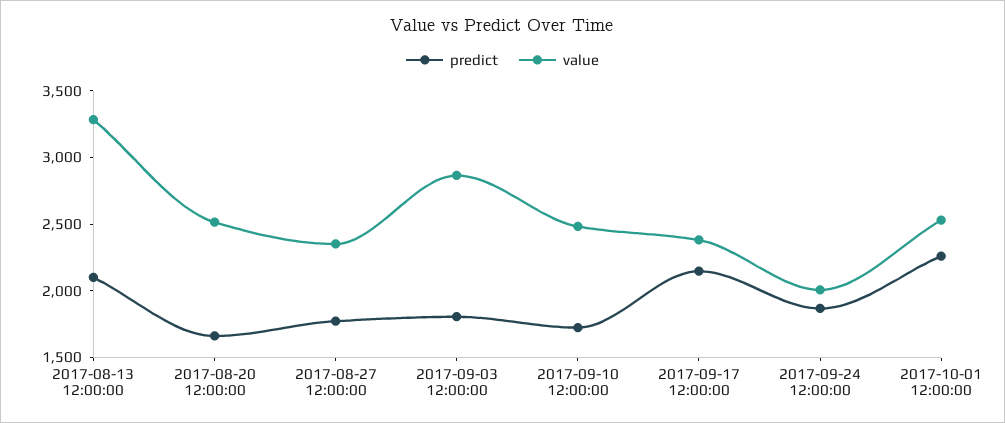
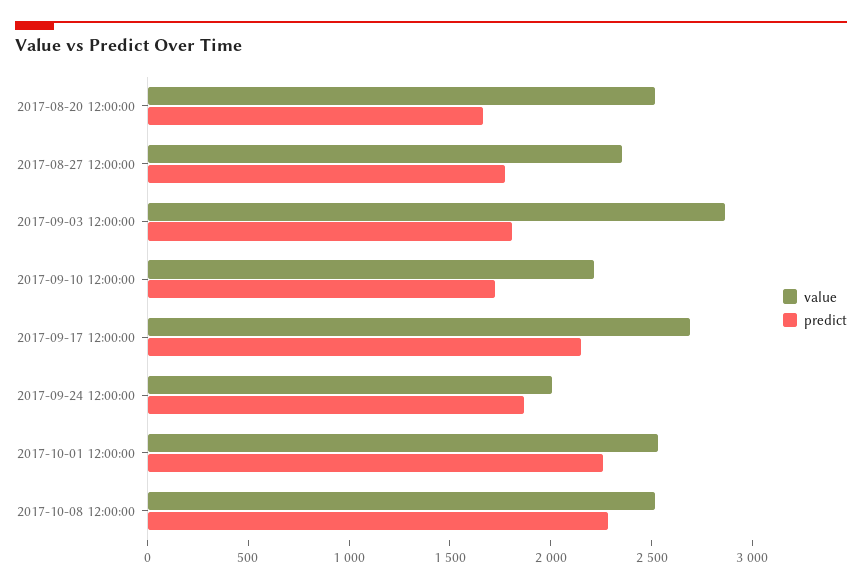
predict, 2017-08-13 12:00:00: 2100 -> none
value, 2017-08-13 12:00:00: 3300 -> none
value, 2017-09-10 12:00:00: 2500 -> 2200
value, 2017-09-17 12:00:00: 2400 -> 2700
value, 2017-10-08 12:00:00: none -> 2500
predict, 2017-10-08 12:00:00: none -> 2300

